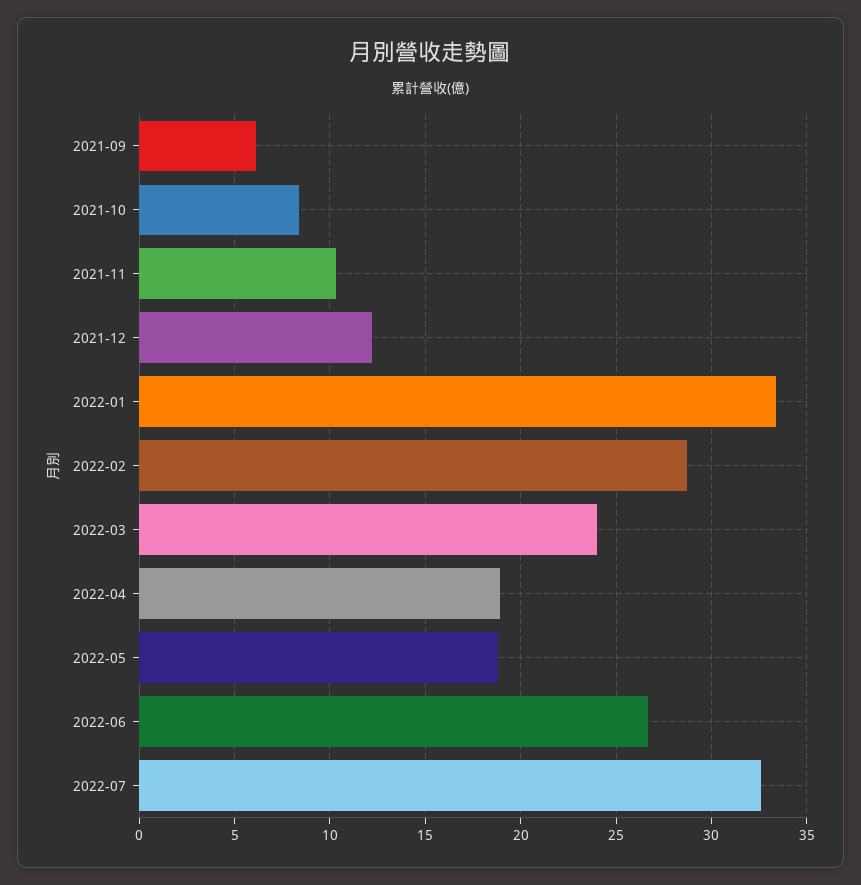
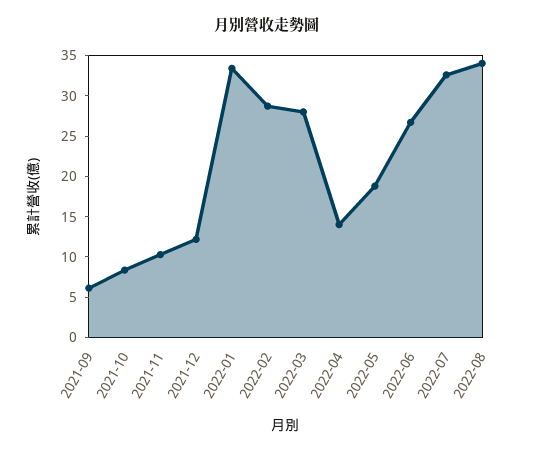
2022-03: 24 -> 28
2022-04: 19 -> 14
2022-08: none -> 34

